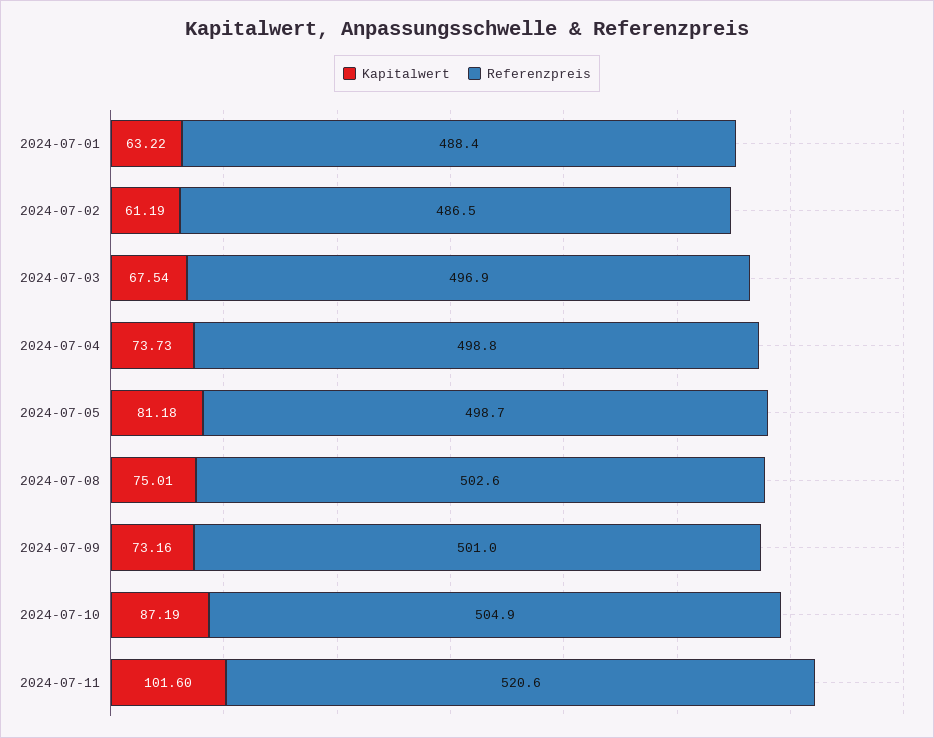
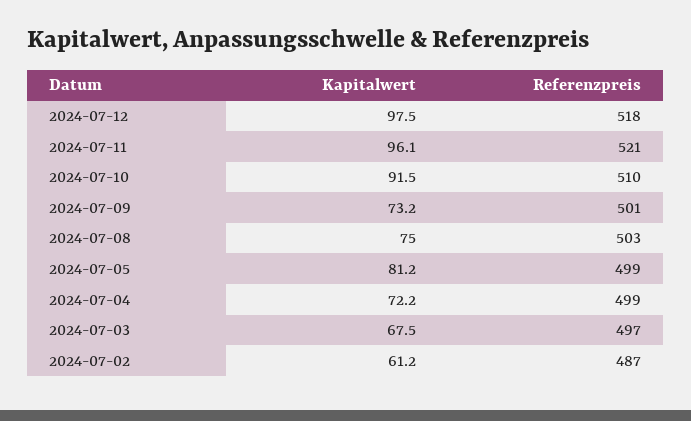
Kapitalwert, 2024-07-01: 63.22 -> none
Referenzpreis, 2024-07-01: 488.4 -> none
Kapitalwert, 2024-07-04: 73.73 -> 72.2
Kapitalwert, 2024-07-10: 87.19 -> 91.5
Referenzpreis, 2024-07-10: 504.9 -> 510
Kapitalwert, 2024-07-11: 101.6 -> 96.1
Kapitalwert, 2024-07-12: none -> 97.5
Referenzpreis, 2024-07-12: none -> 518

